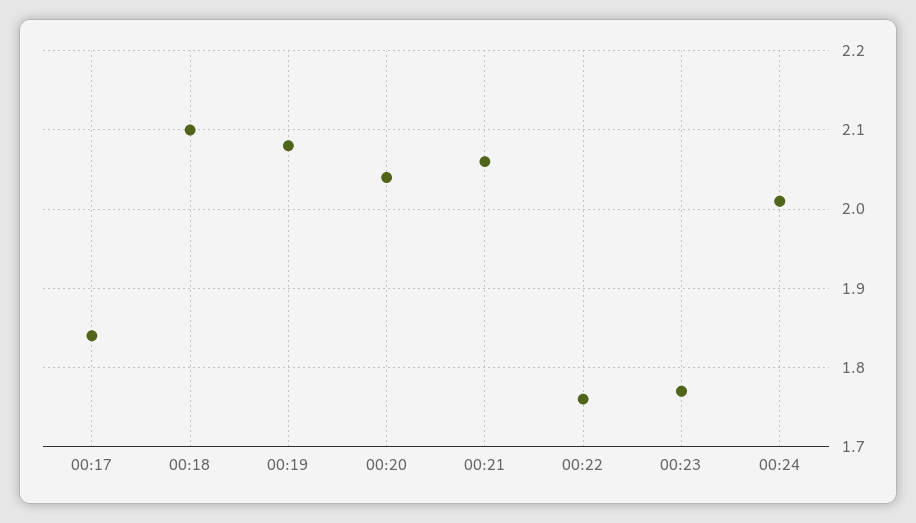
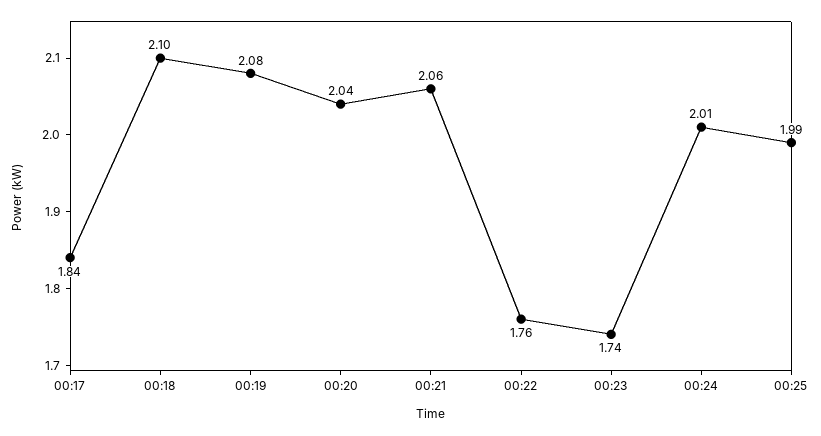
00:23: 1.77 -> 1.74
00:25: none -> 1.99

